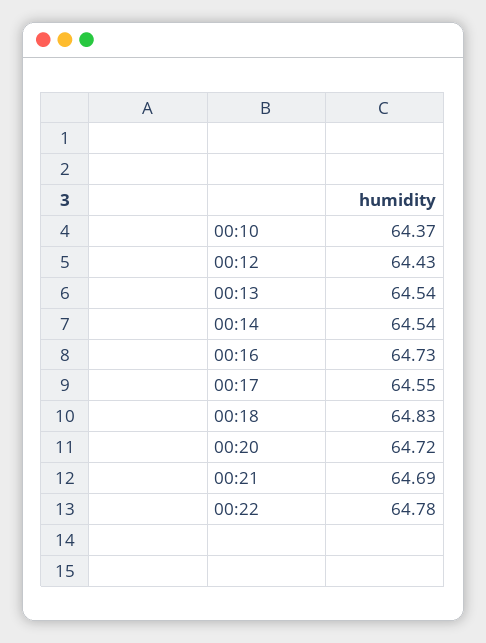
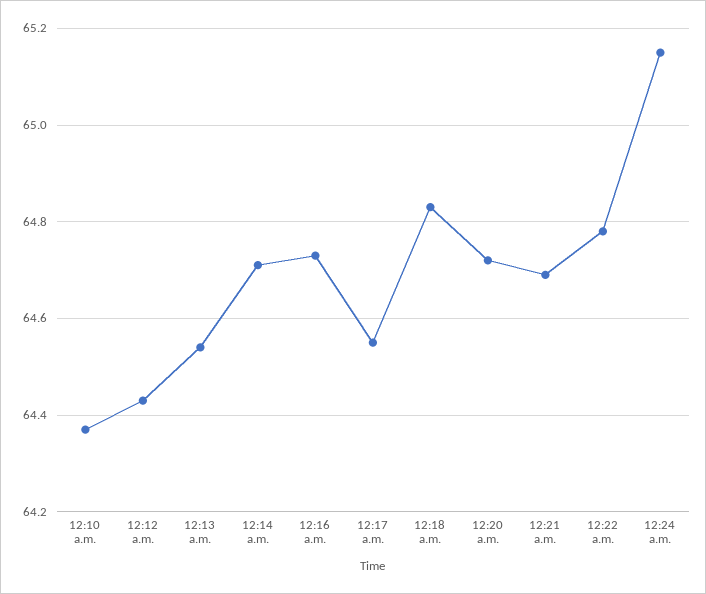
00:14: 64.54 -> 64.7
12:24 a.m.: none -> 65.15

